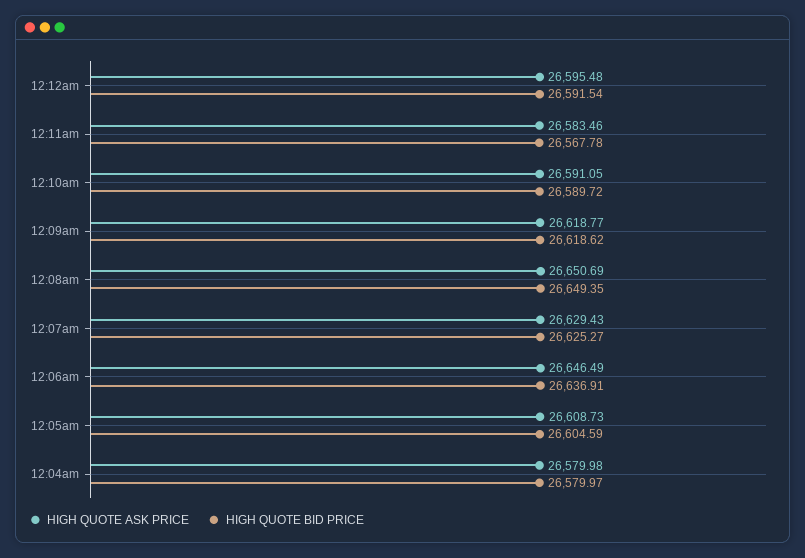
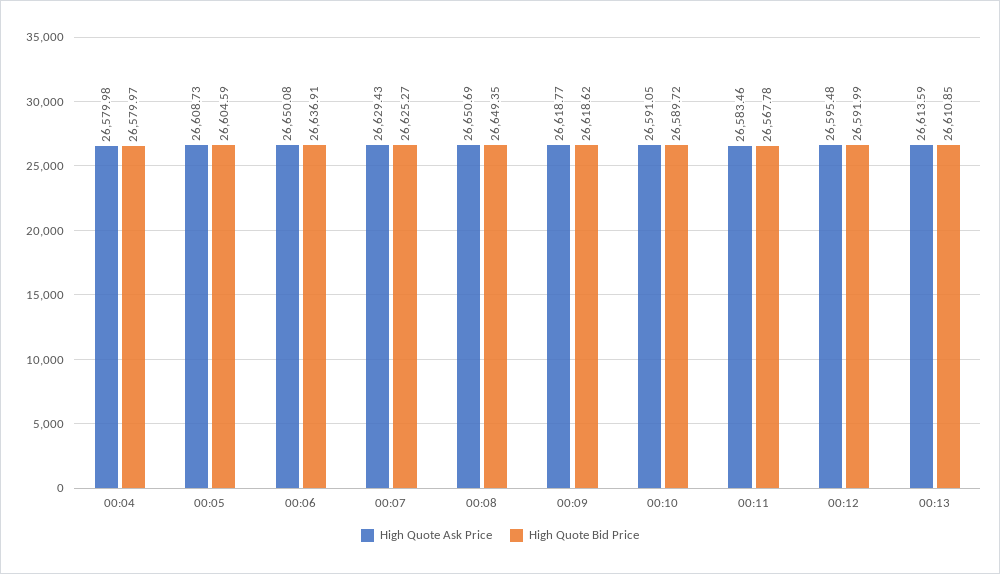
HIGH QUOTE BID PRICE, 12:12am: 26591.54 -> 26591.99
HIGH QUOTE ASK PRICE, 12:06am: 26646.49 -> 26650.08
HIGH QUOTE ASK PRICE, 00:13: none -> 26613.59
HIGH QUOTE BID PRICE, 00:13: none -> 26610.85

